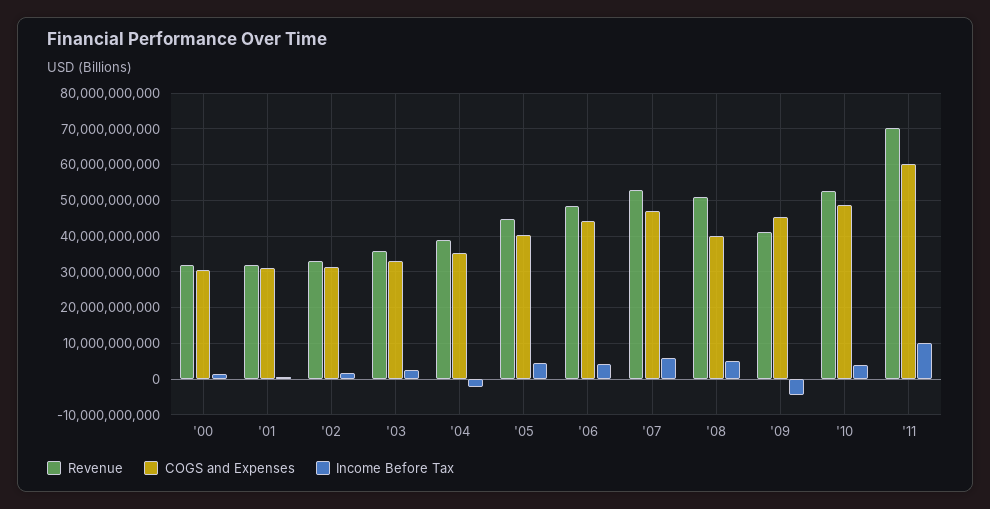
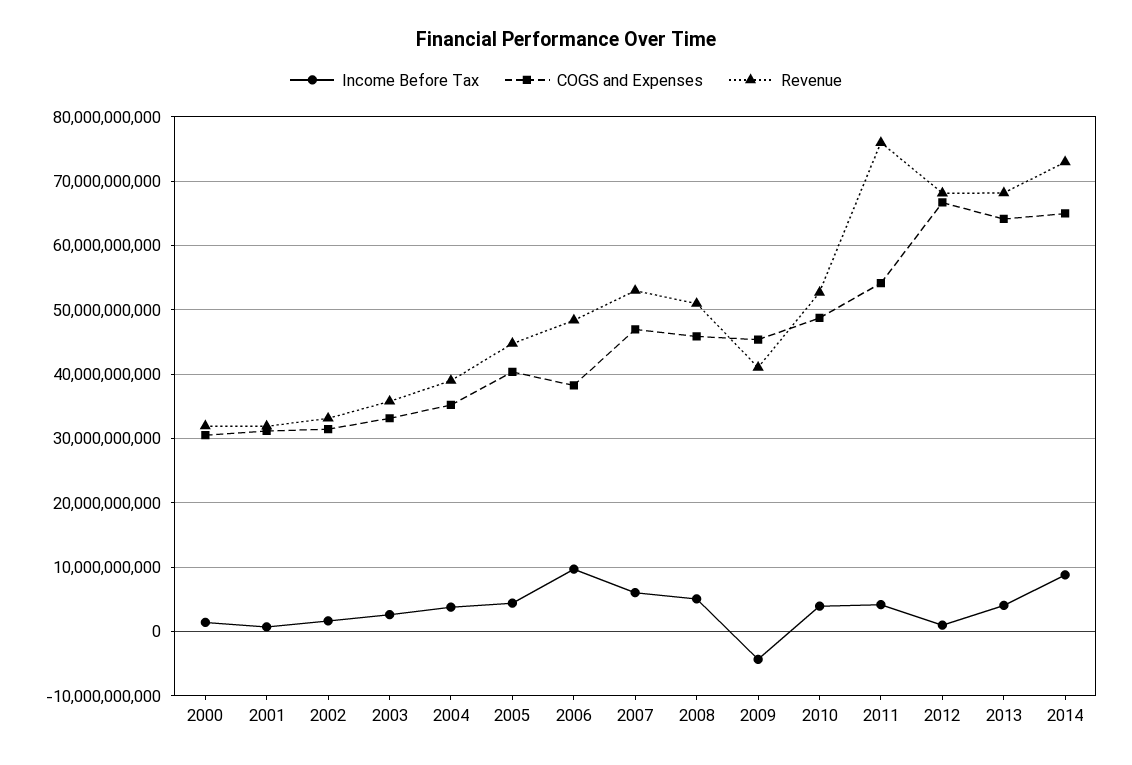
Income Before Tax, '04: -2000000000 -> 4000000000
COGS and Expenses, '06: 44000000000 -> 38000000000
Income Before Tax, '06: 4000000000 -> 10000000000
COGS and Expenses, '08: 40000000000 -> 46000000000
Revenue, '11: 70000000000 -> 76000000000
COGS and Expenses, '11: 60000000000 -> 54000000000
Income Before Tax, '11: 10000000000 -> 4000000000
Income Before Tax, 2012: none -> 1000000000
COGS and Expenses, 2012: none -> 67000000000
Revenue, 2012: none -> 68000000000
Income Before Tax, 2013: none -> 4000000000
COGS and Expenses, 2013: none -> 64000000000
Revenue, 2013: none -> 68000000000
Income Before Tax, 2014: none -> 9000000000
COGS and Expenses, 2014: none -> 65000000000
Revenue, 2014: none -> 73000000000

